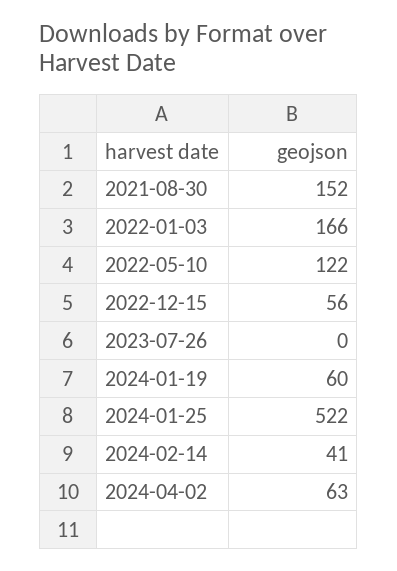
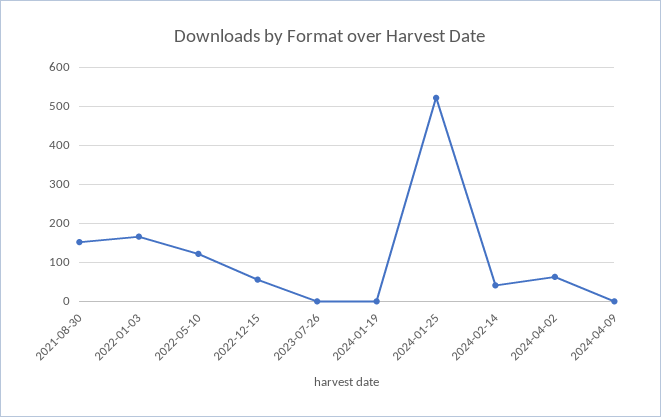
2024-01-19: 60 -> 0
2024-04-09: none -> 0

